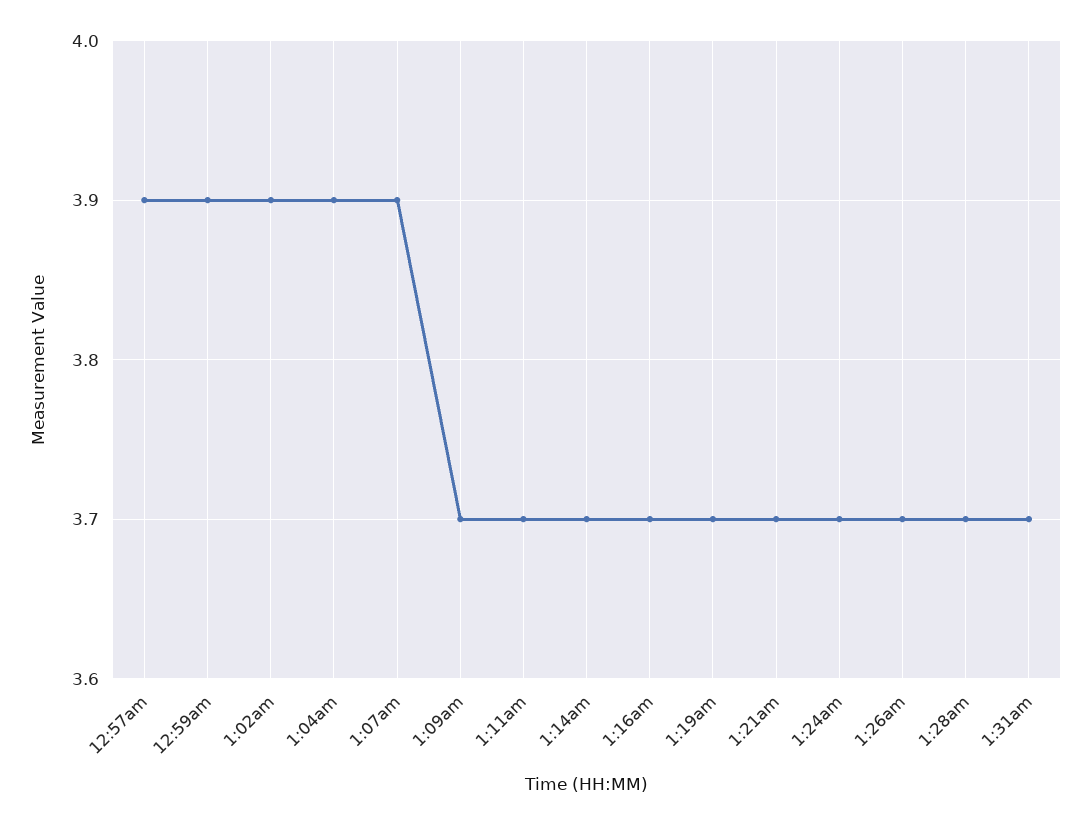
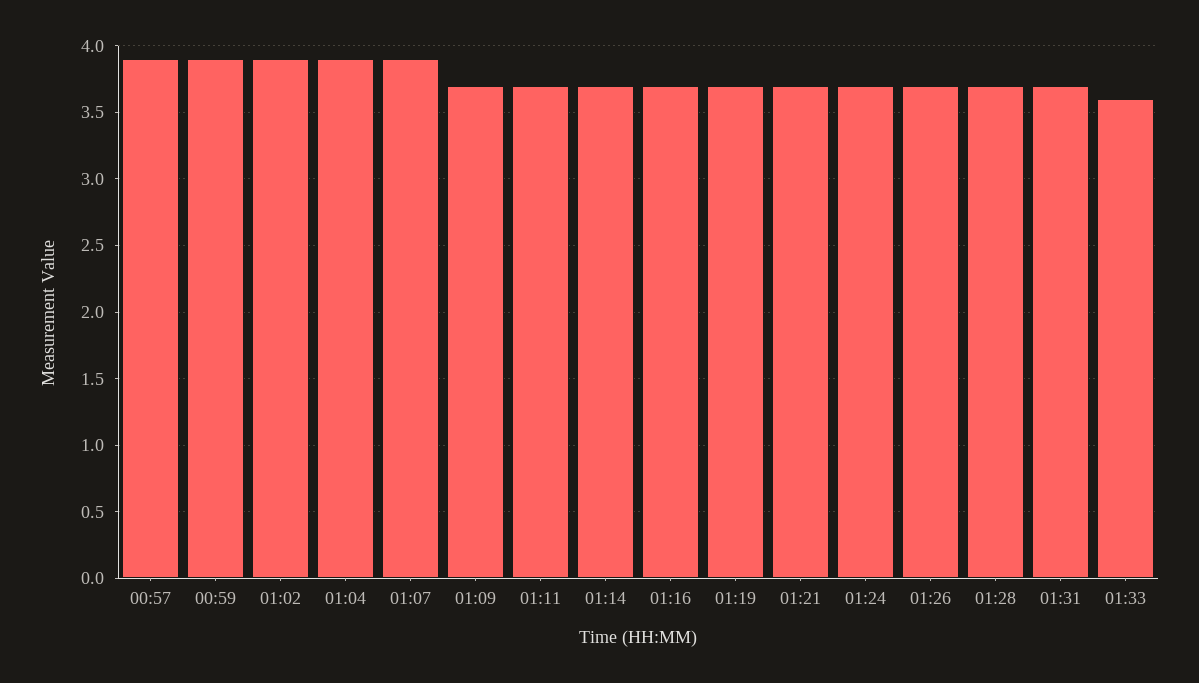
01:33: none -> 3.6

